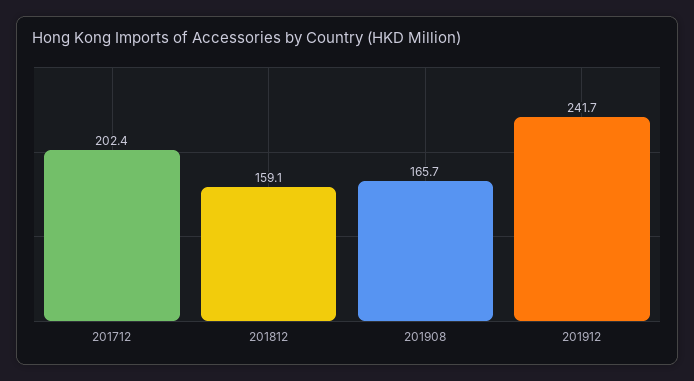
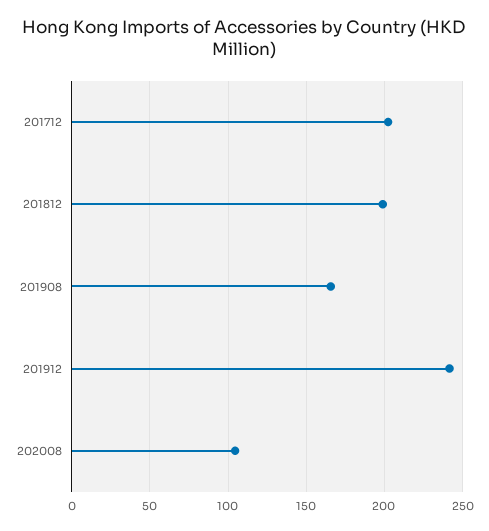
201812: 159.1 -> 200
202008: none -> 105

